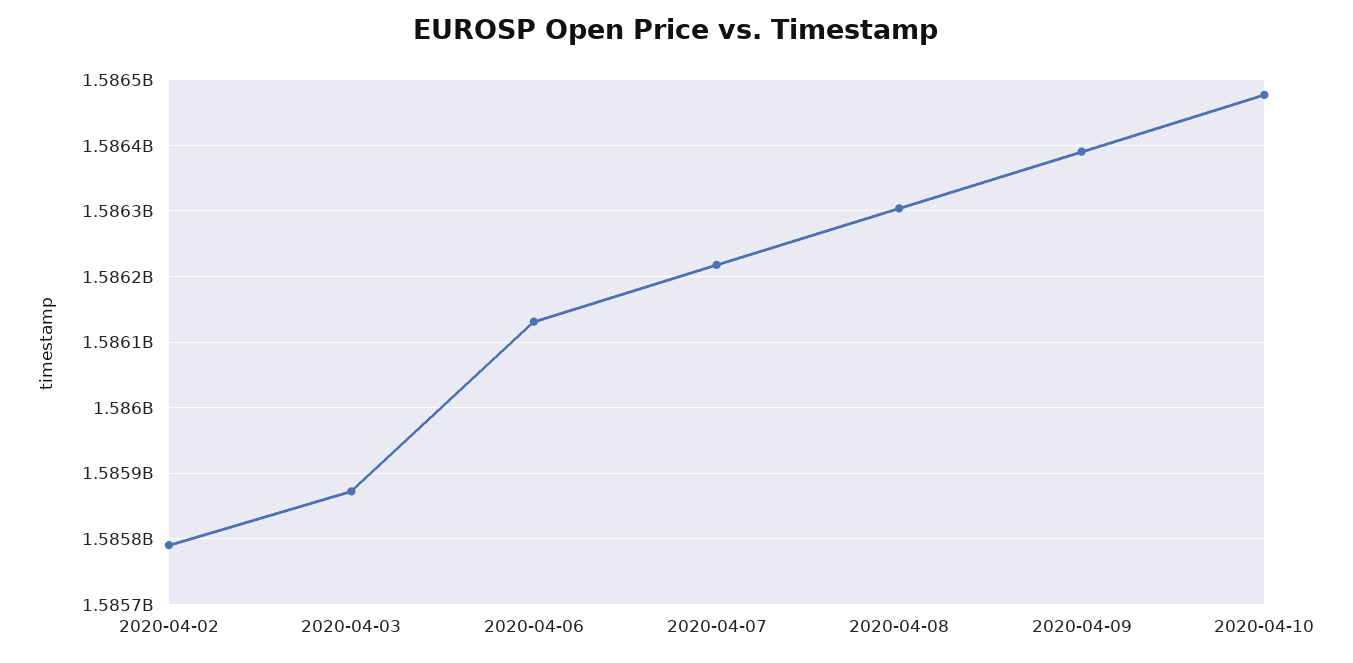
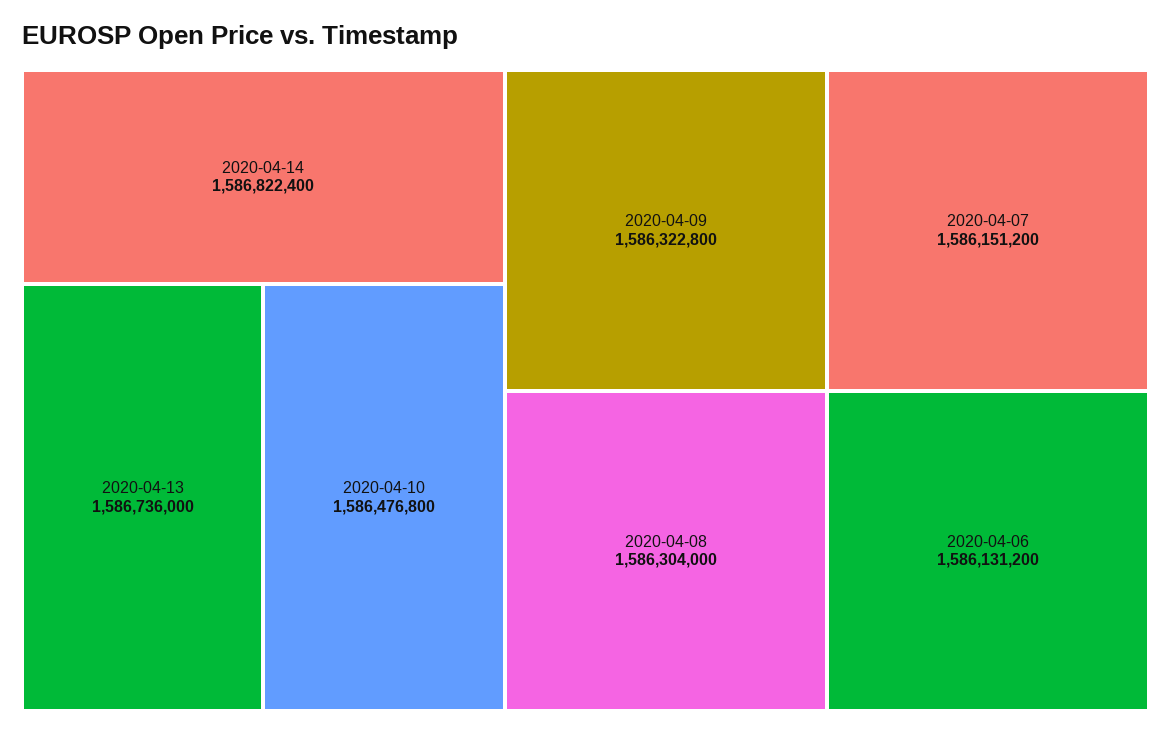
2020-04-02: 1585790000 -> none
2020-04-03: 1585870000 -> none
2020-04-07: 1586220000 -> 1586151200
2020-04-09: 1586390000 -> 1586322800
2020-04-14: none -> 1586822400
2020-04-13: none -> 1586736000

